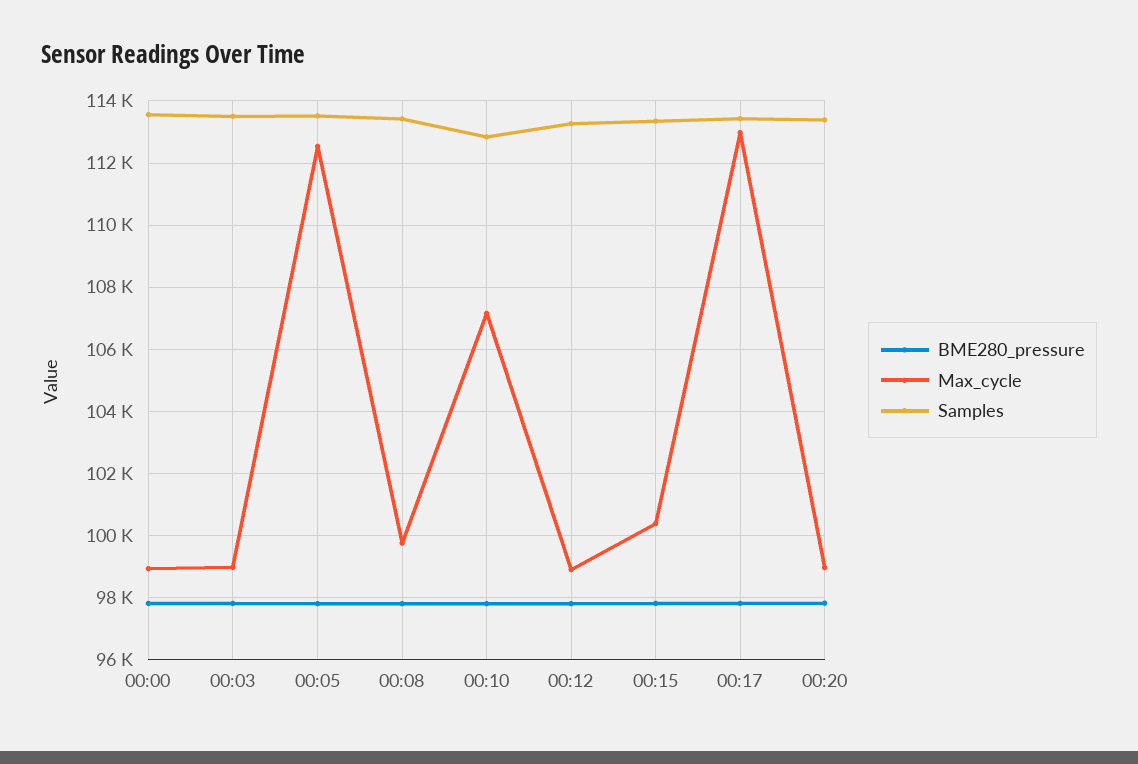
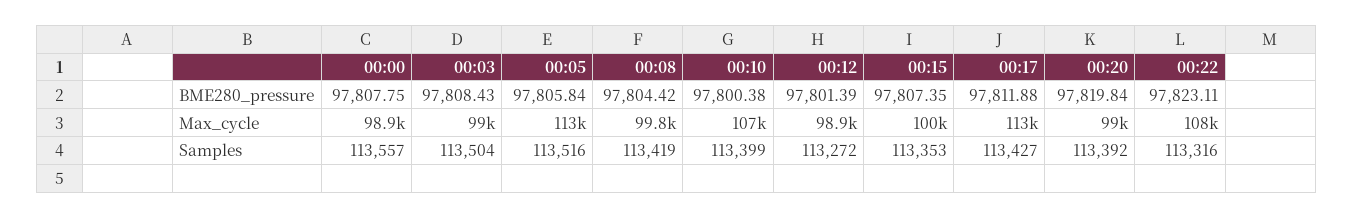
Samples, 00:10: 112800 -> 113399
BME280_pressure, 00:22: none -> 97823.11
Max_cycle, 00:22: none -> 108000
Samples, 00:22: none -> 113316

